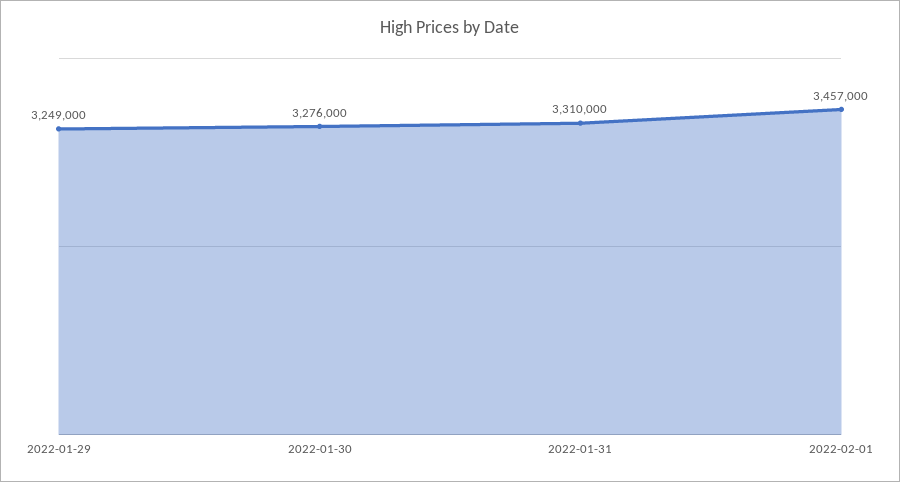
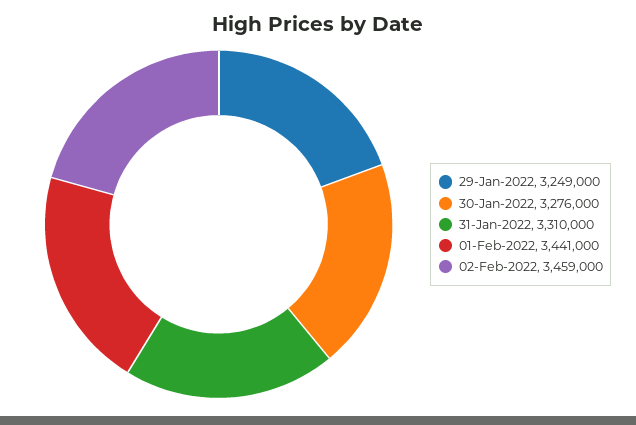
2022-02-01: 3457000 -> 3441000
02-Feb-2022: none -> 3459000

